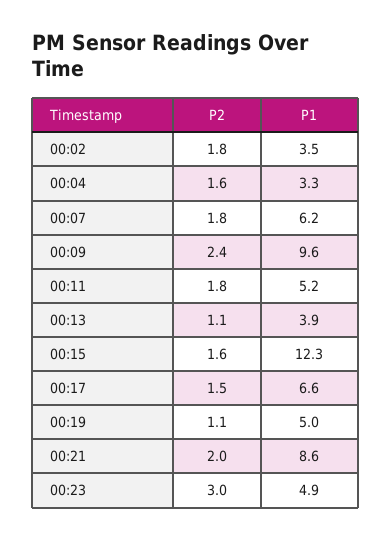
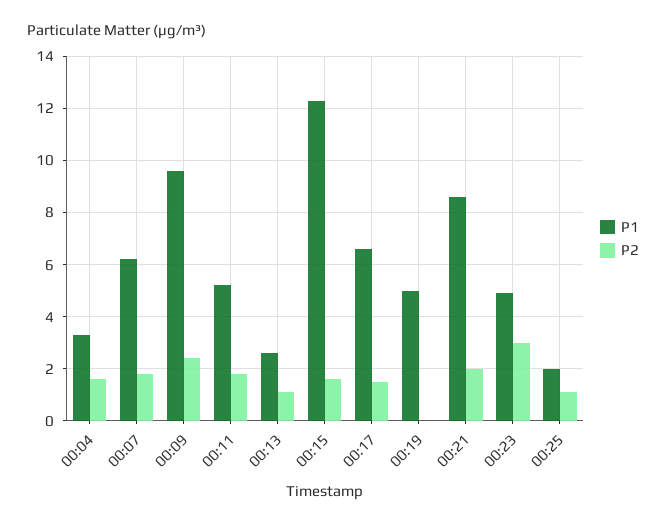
P2, 00:02: 1.8 -> none
P1, 00:02: 3.5 -> none
P1, 00:13: 3.9 -> 2.5
P2, 00:19: 1.1 -> 0
P1, 00:25: none -> 2
P2, 00:25: none -> 1

